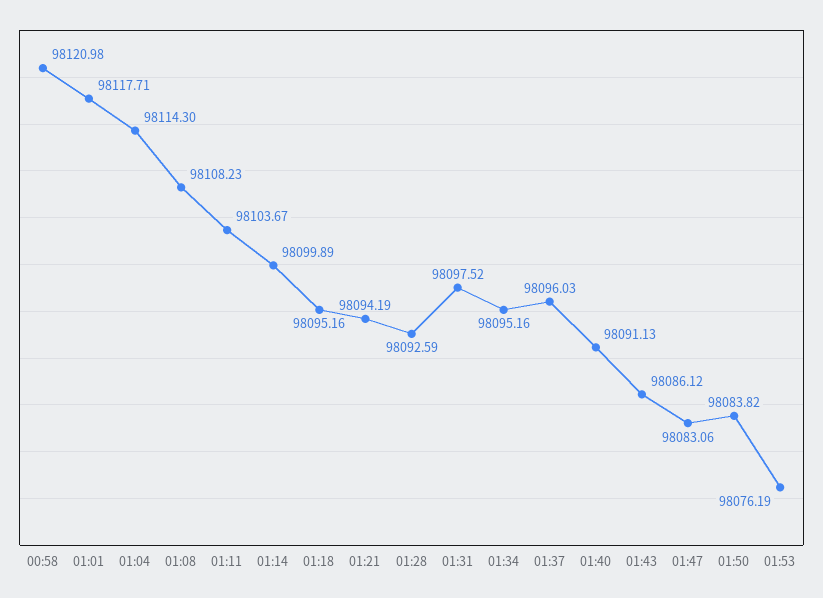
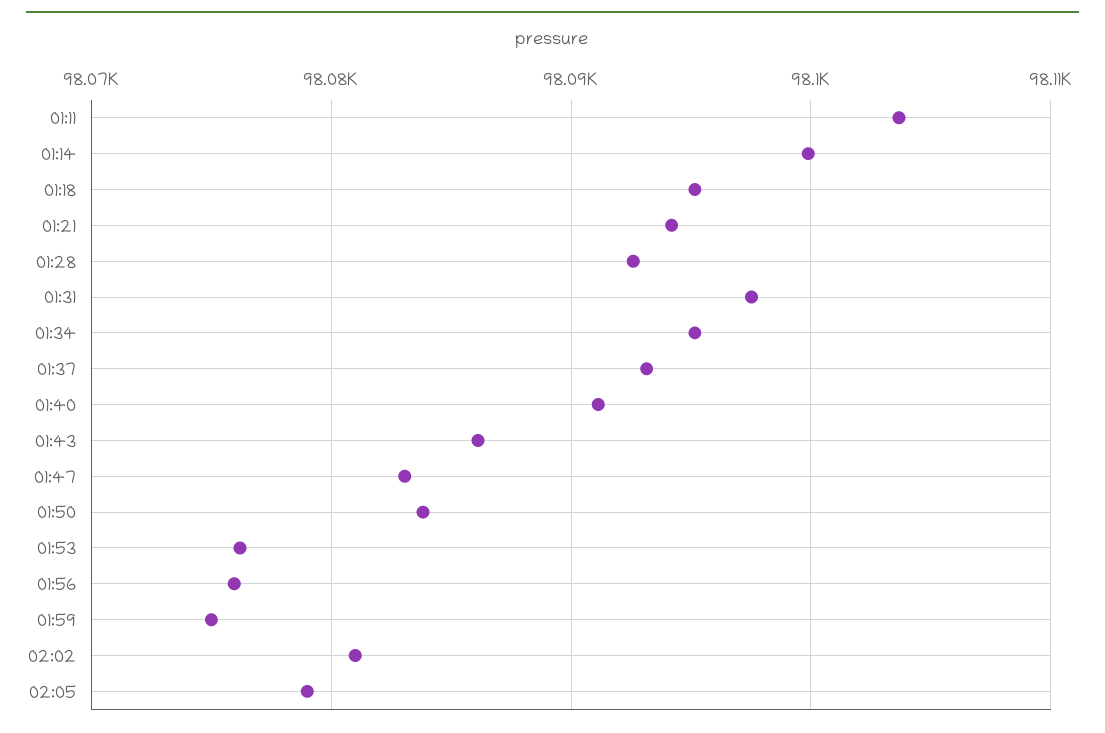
00:58: 98120.98 -> none
01:01: 98117.71 -> none
01:04: 98114.3 -> none
01:08: 98108.23 -> none
01:37: 98096.03 -> 98093
01:56: none -> 98076
01:59: none -> 98075
02:02: none -> 98081
02:05: none -> 98079

